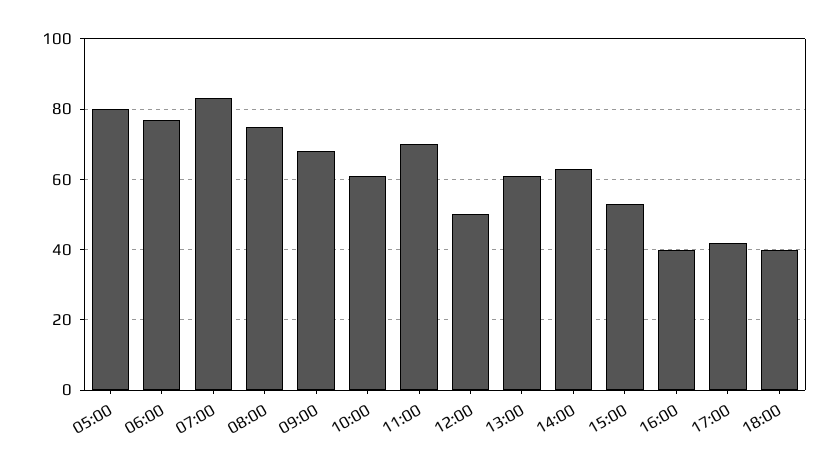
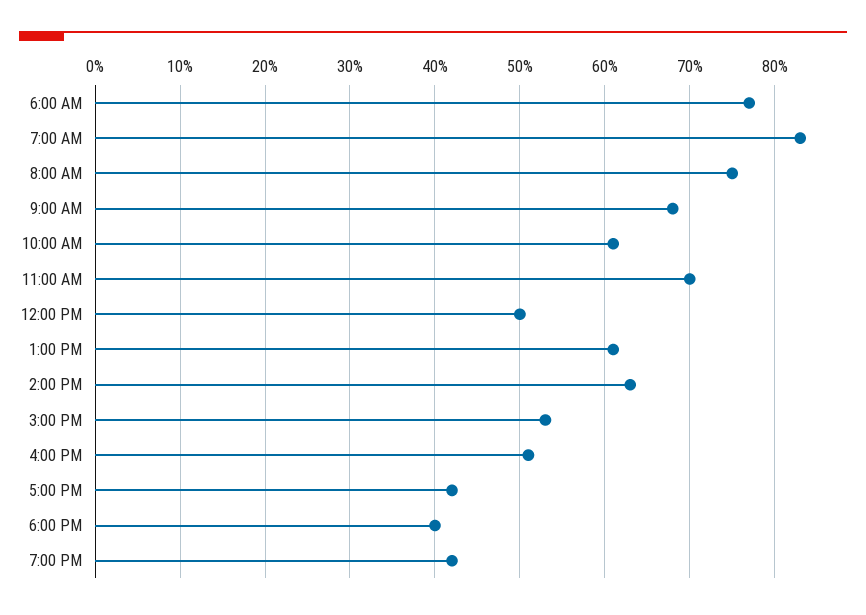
05:00: 80 -> none
16:00: 40 -> 51
7:00 PM: none -> 42

